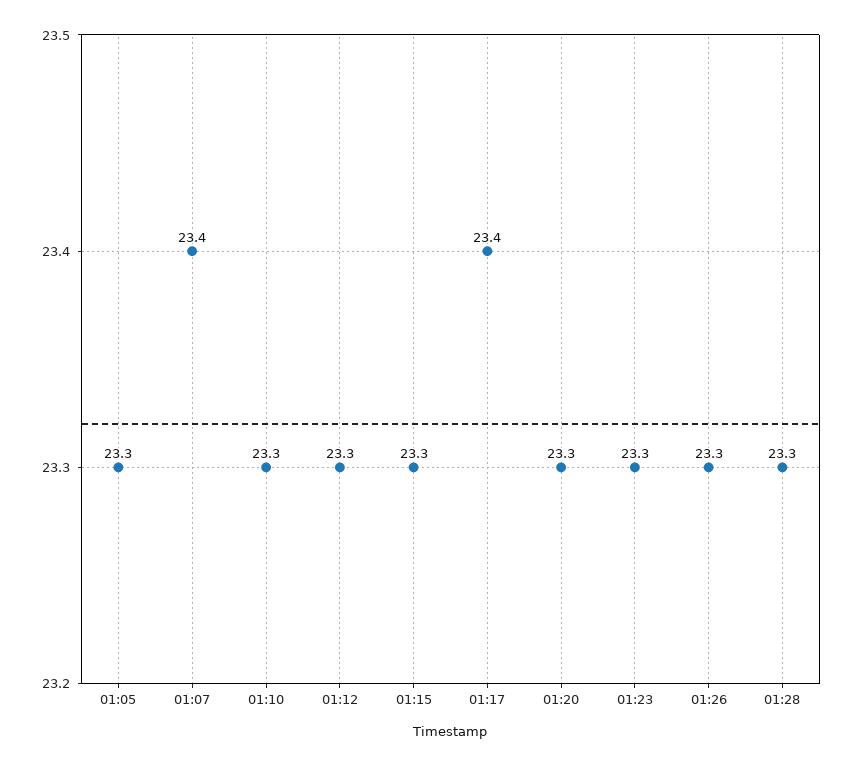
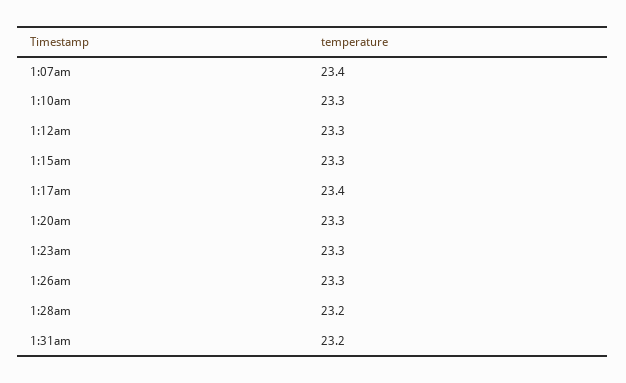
01:05: 23.3 -> none
01:28: 23.3 -> 23.2
1:31am: none -> 23.2

